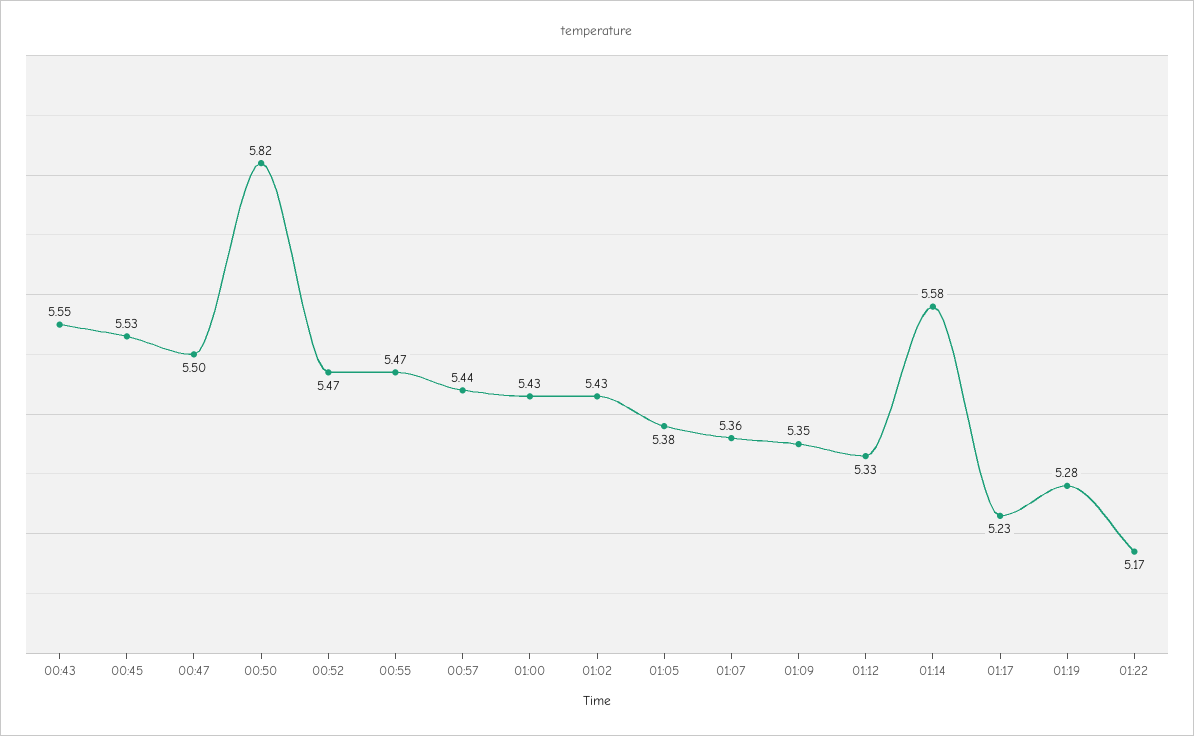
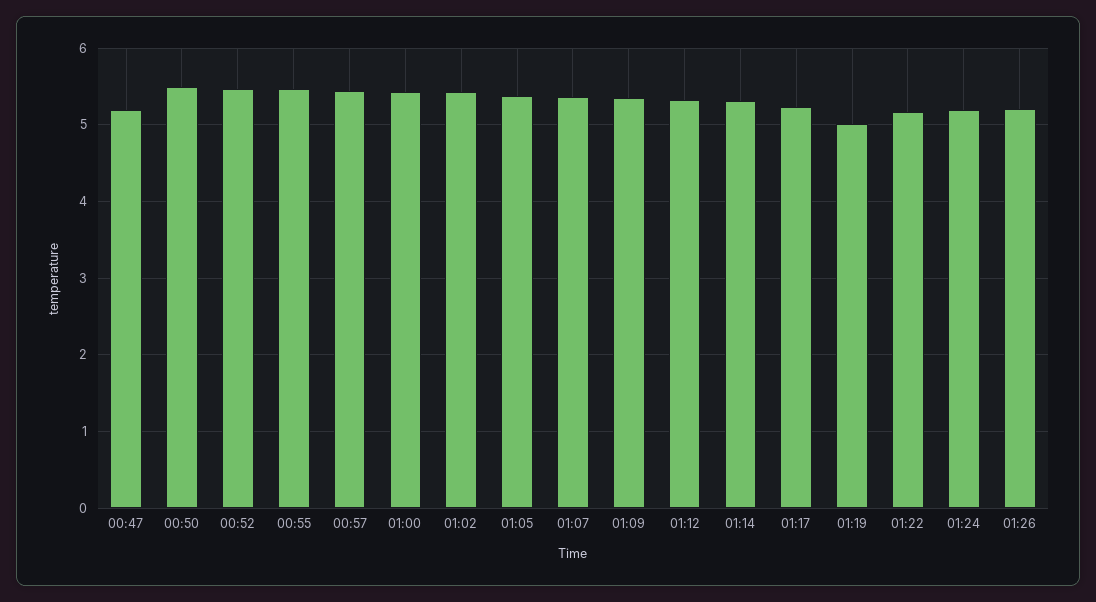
00:43: 5.55 -> none
00:45: 5.53 -> none
00:47: 5.5 -> 5.2
00:50: 5.82 -> 5.5
01:14: 5.58 -> 5.3
01:19: 5.28 -> 5
01:24: none -> 5.2
01:26: none -> 5.2

